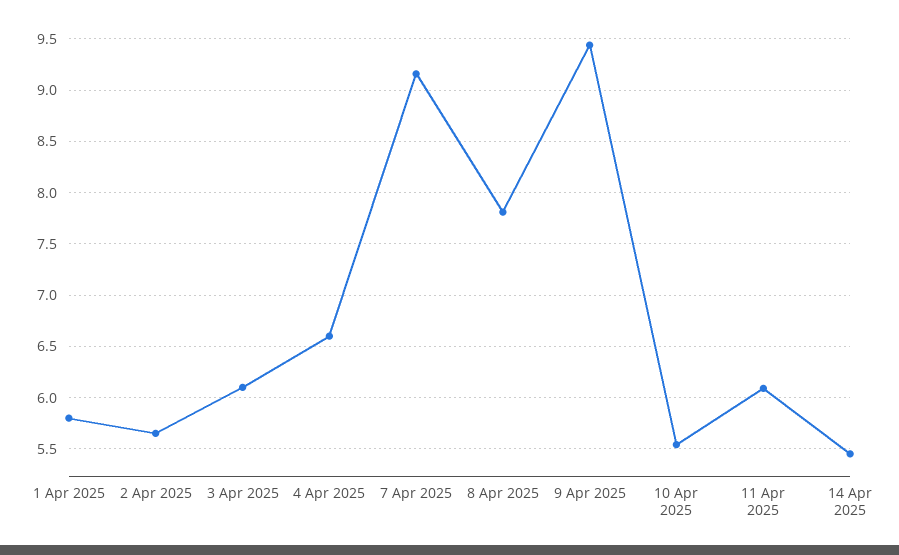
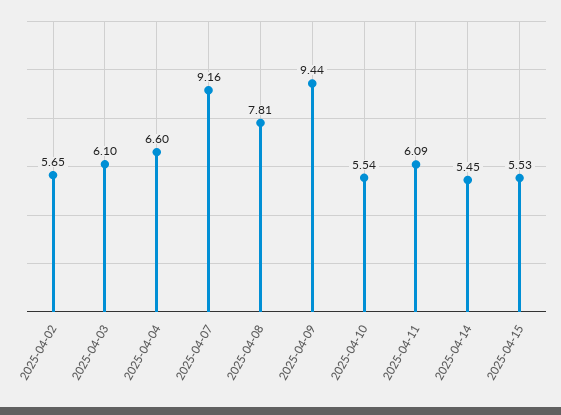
1 Apr 2025: 5.8 -> none
2025-04-15: none -> 5.53

